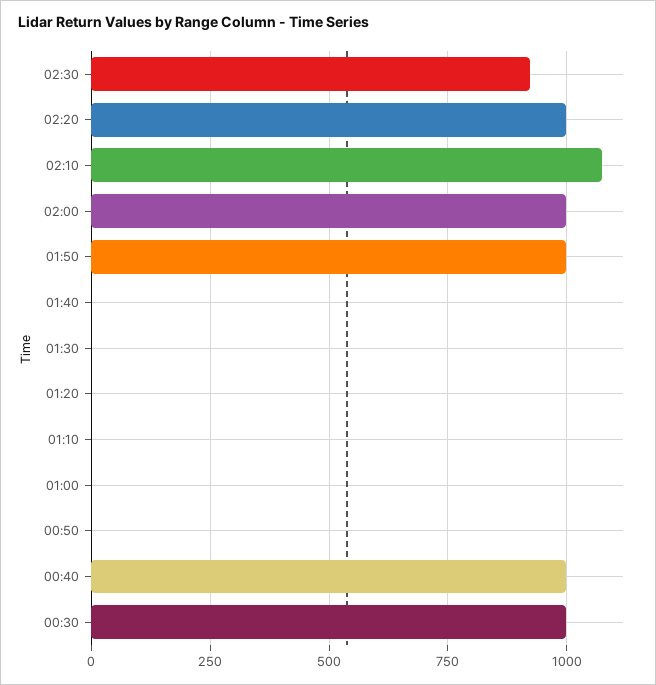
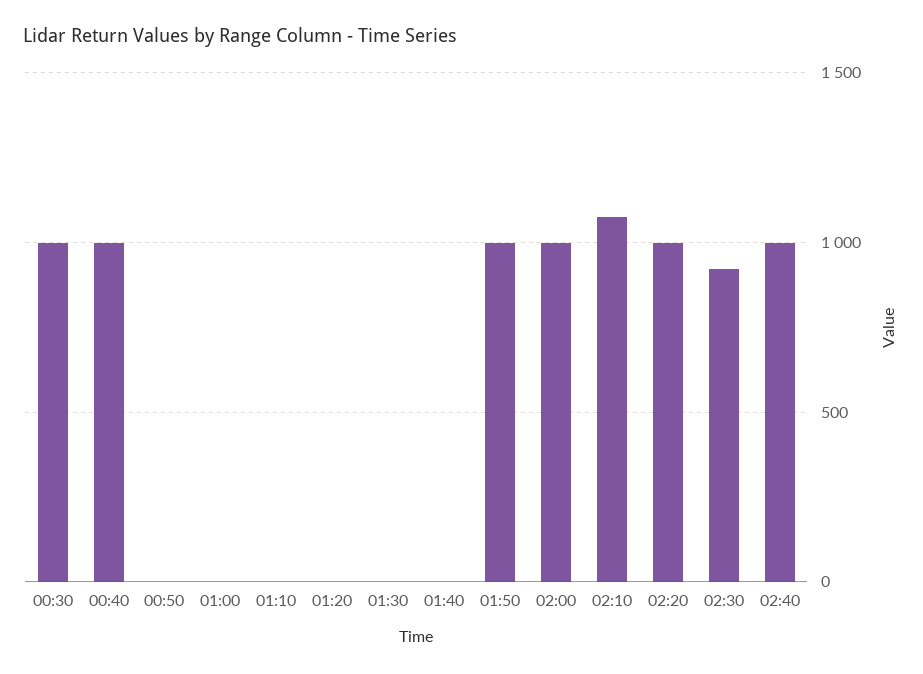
02:40: none -> 1000

